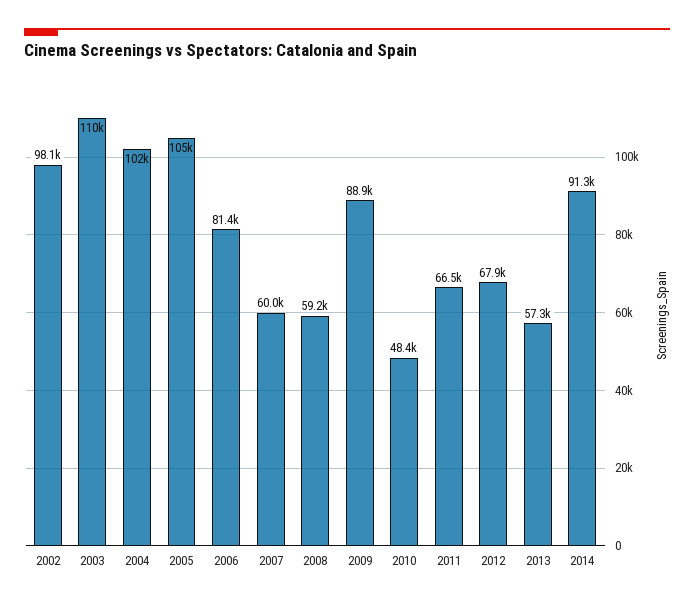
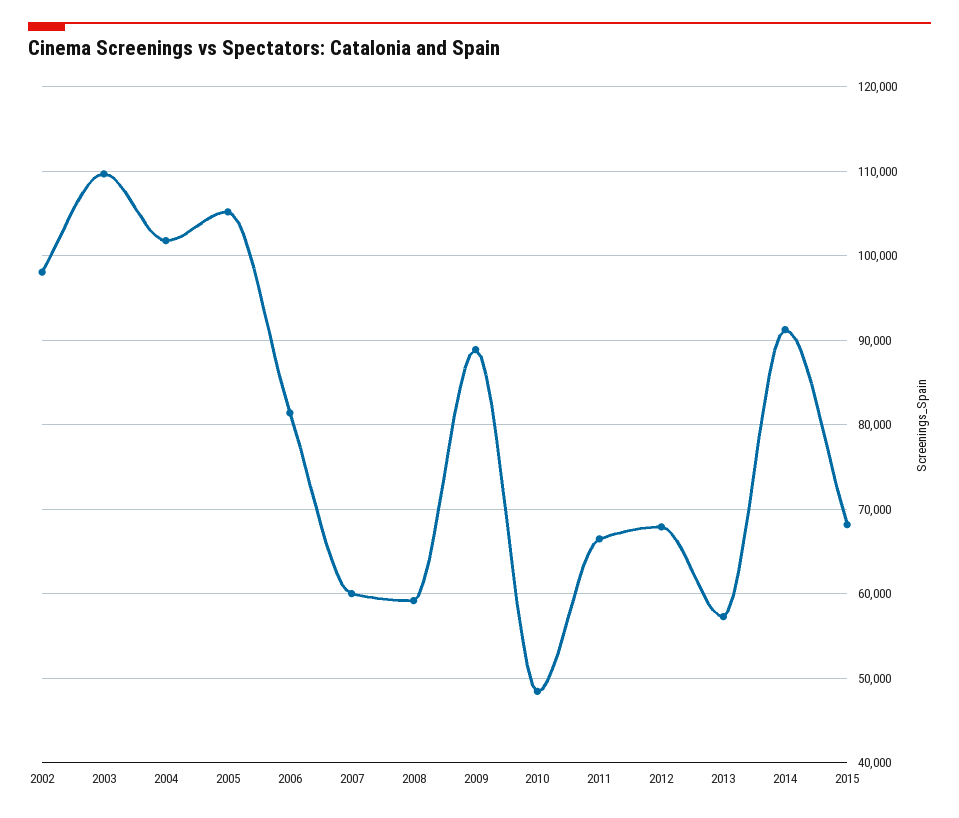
2015: none -> 68000

